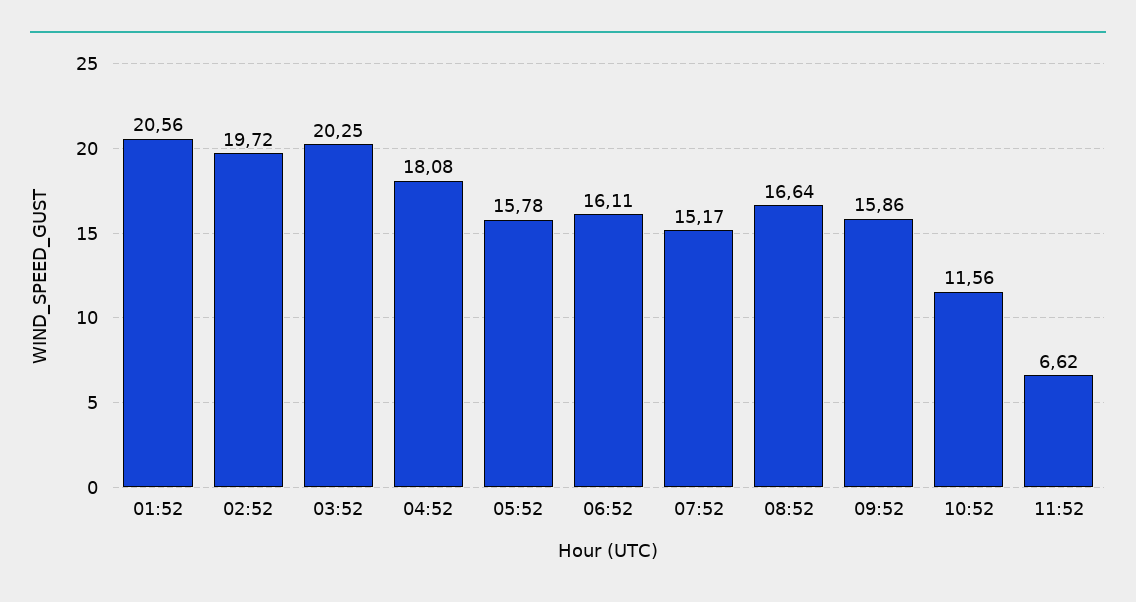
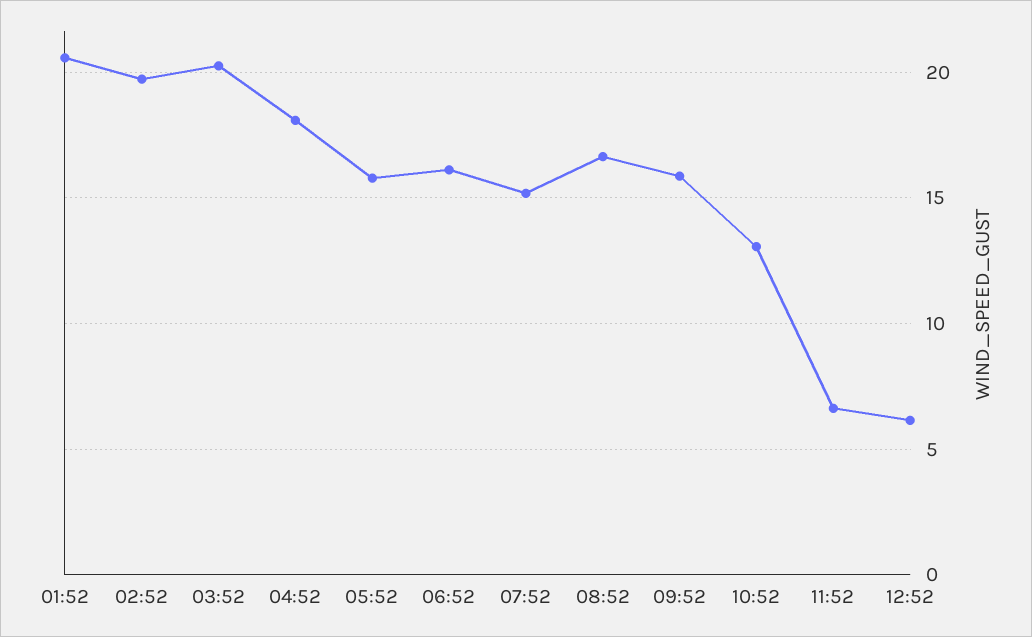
10:52: 11.56 -> 13
12:52: none -> 6

